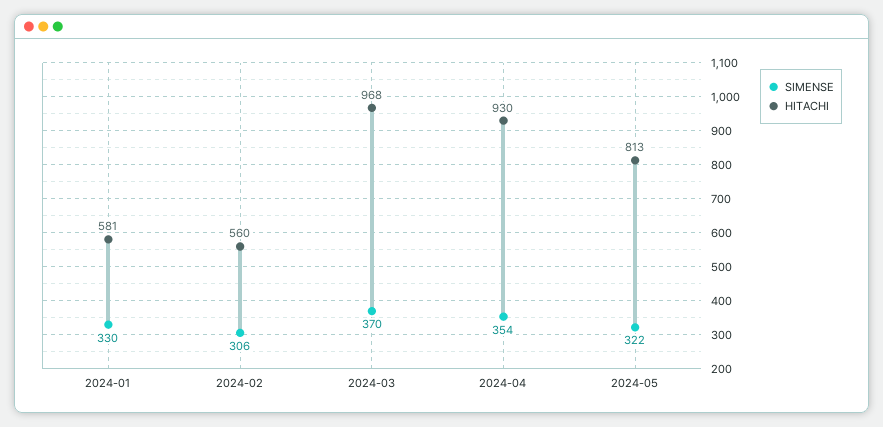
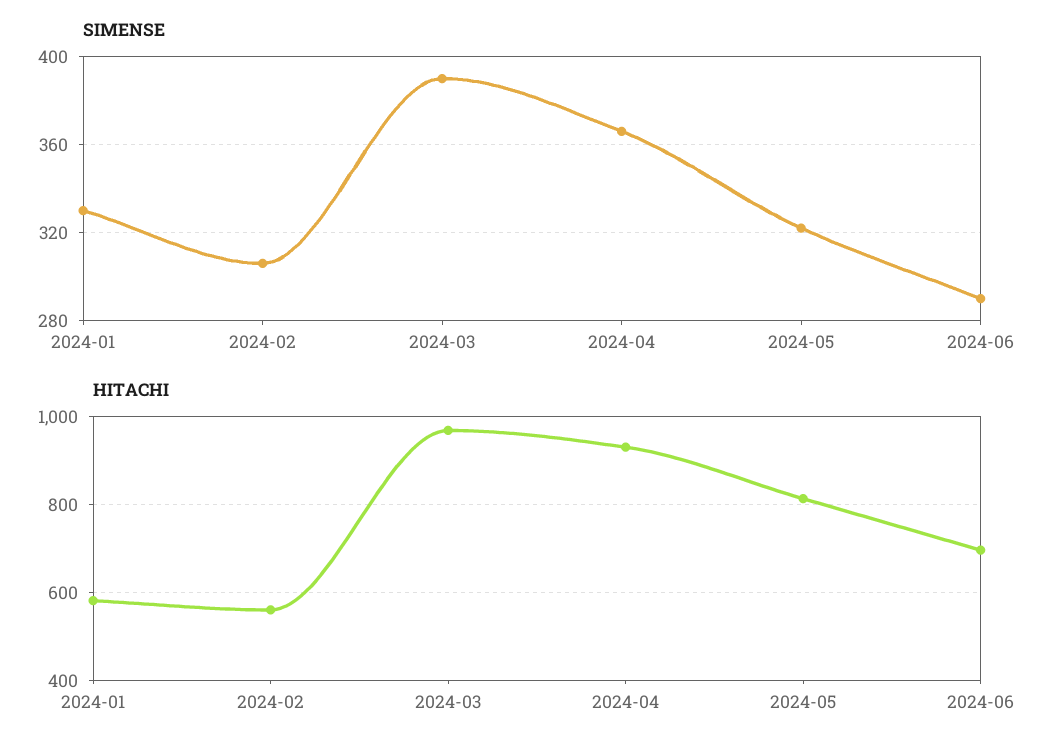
SIMENSE, 2024-03: 370 -> 390
SIMENSE, 2024-04: 354 -> 365
SIMENSE, 2024-06: none -> 290
HITACHI, 2024-06: none -> 700

